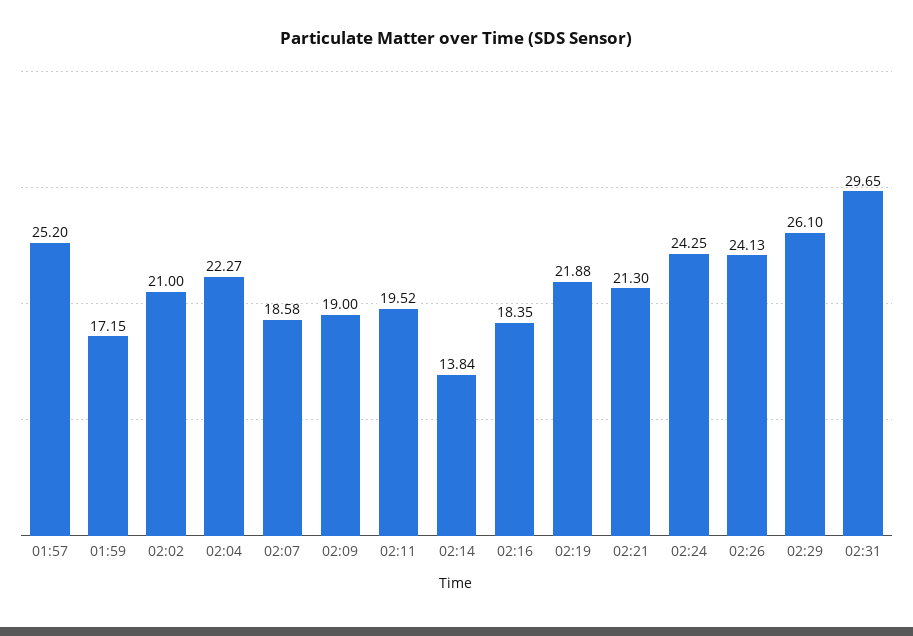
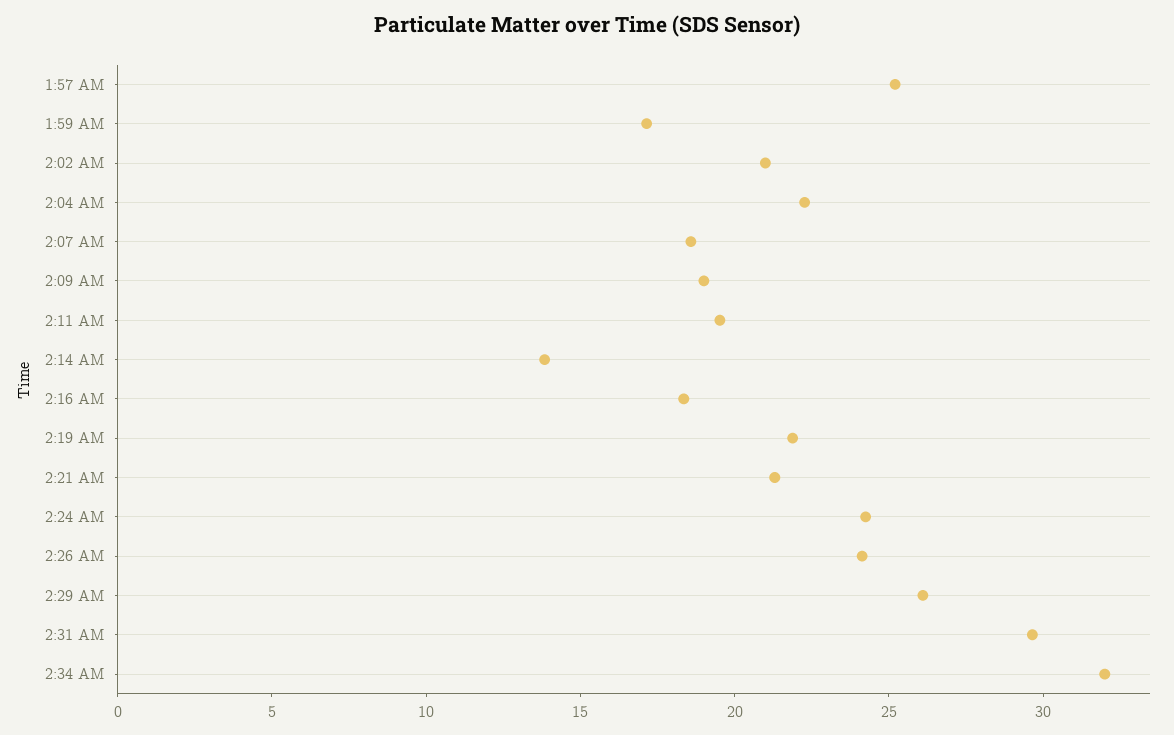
2:34 AM: none -> 32

